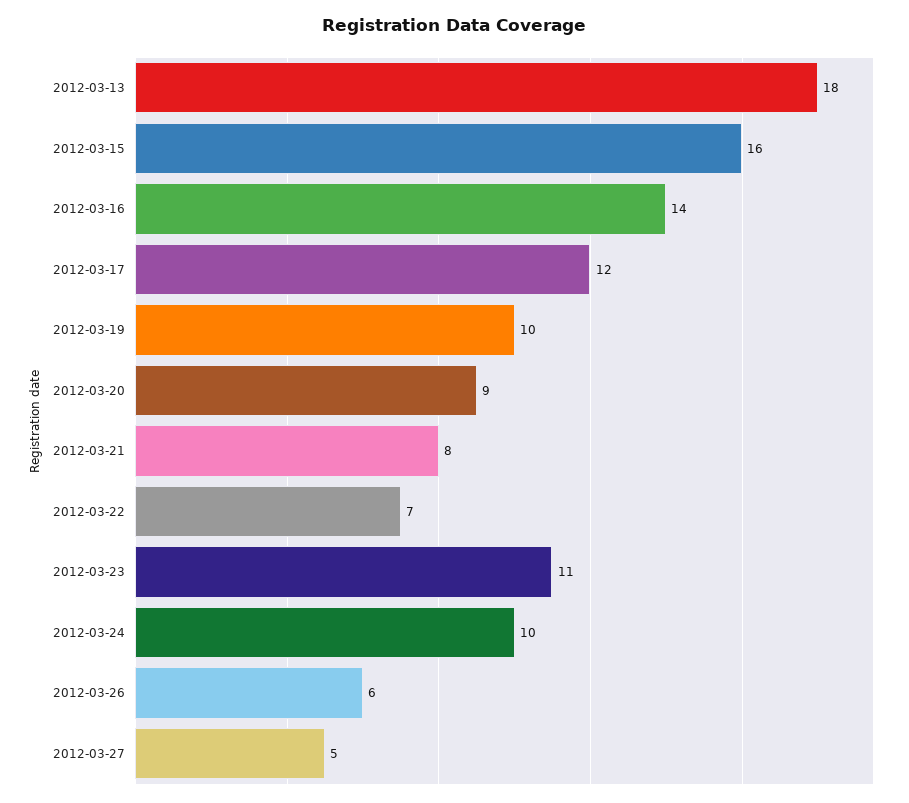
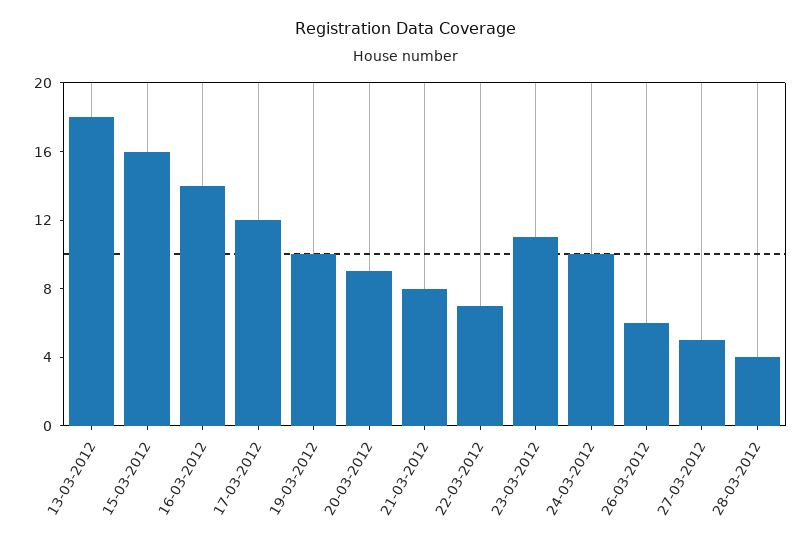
28-03-2012: none -> 4

